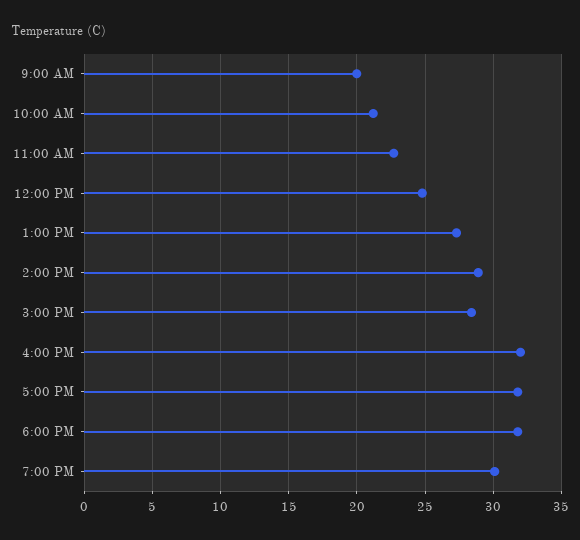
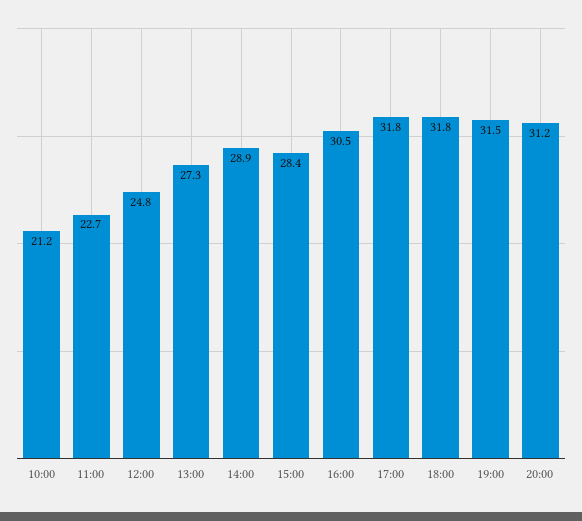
9:00 AM: 20 -> none
4:00 PM: 32 -> 30.5
7:00 PM: 30 -> 31.5
20:00: none -> 31.2

